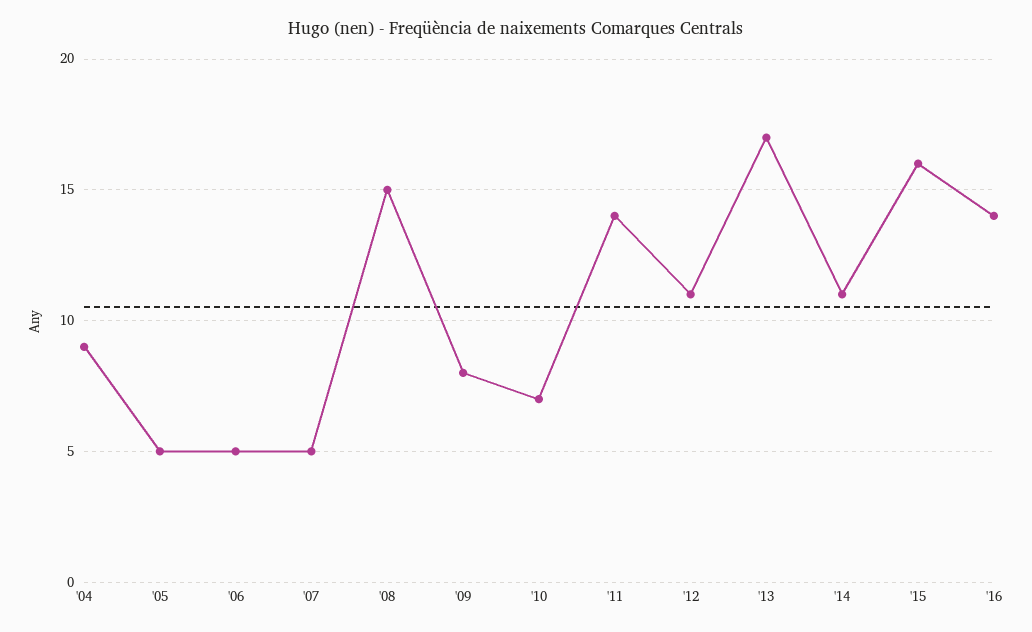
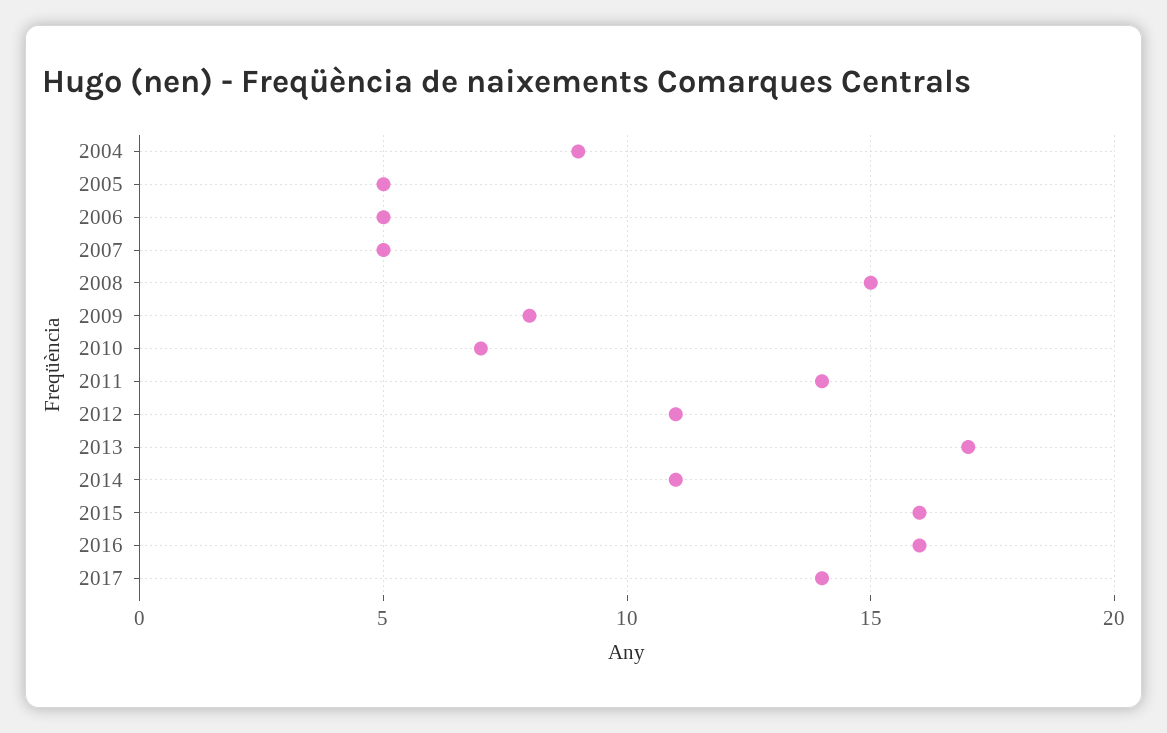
'16: 14 -> 16
2017: none -> 14

